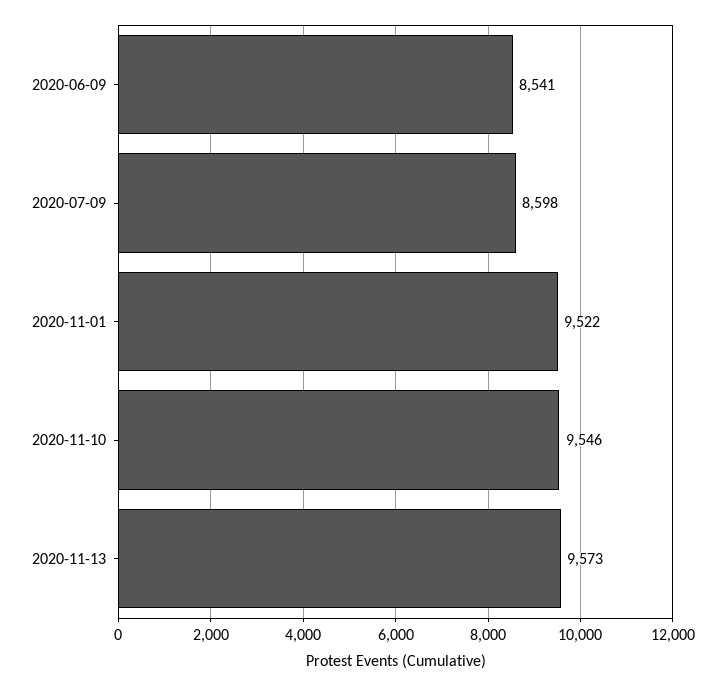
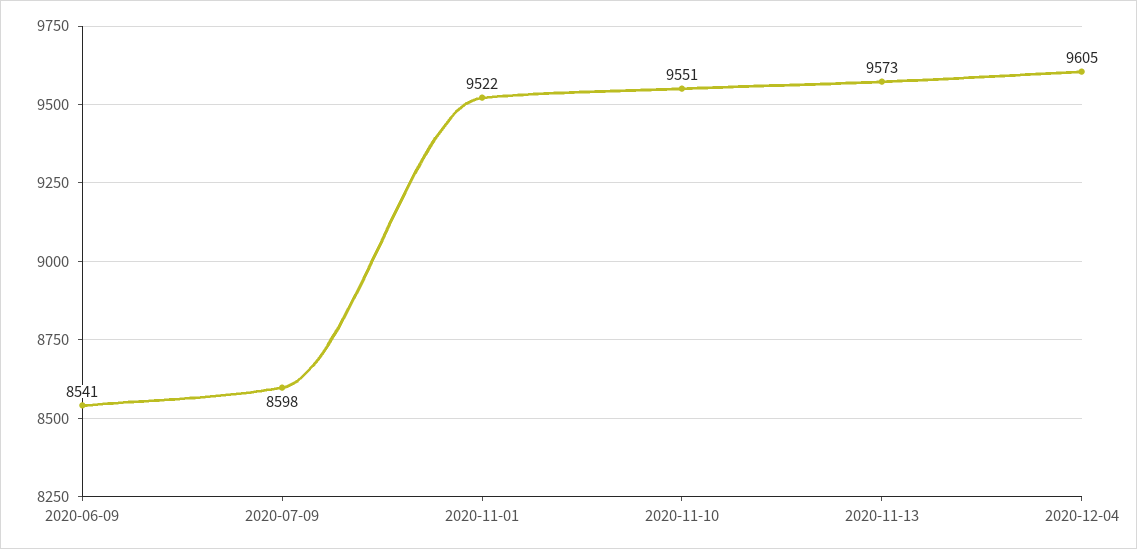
2020-11-10: 9546 -> 9551
2020-12-04: none -> 9605

